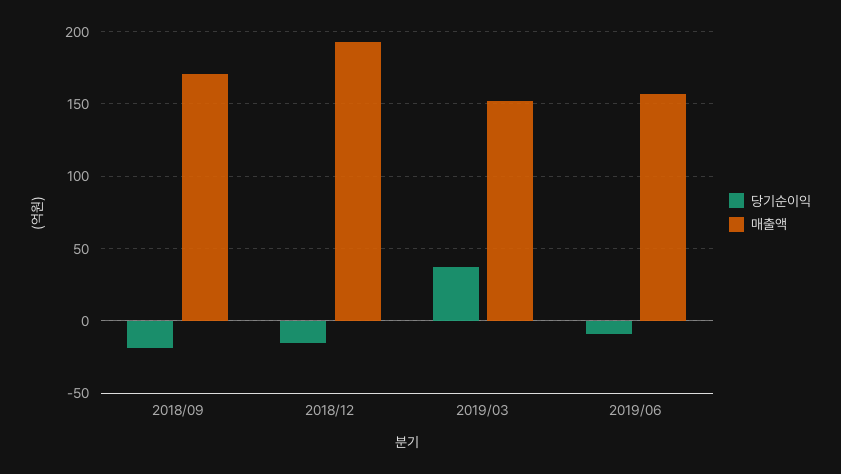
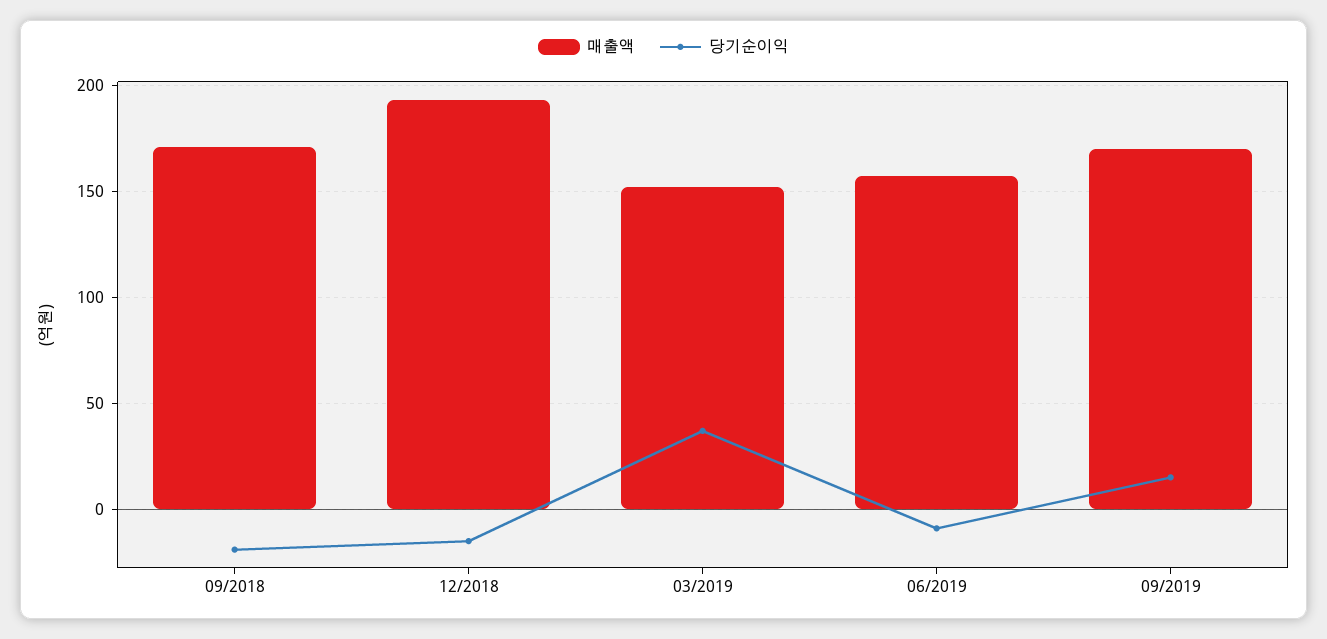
매출액, 09/2019: none -> 170
당기순이익, 09/2019: none -> 15

